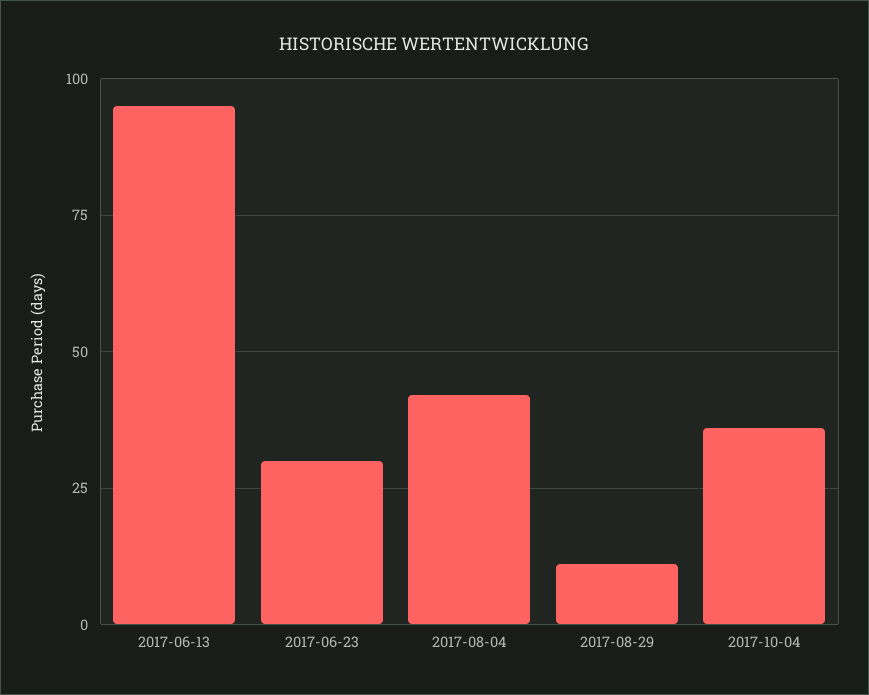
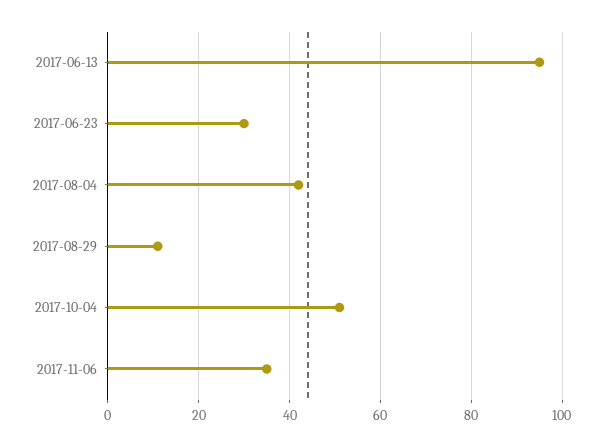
2017-10-04: 35 -> 50
2017-11-06: none -> 35

